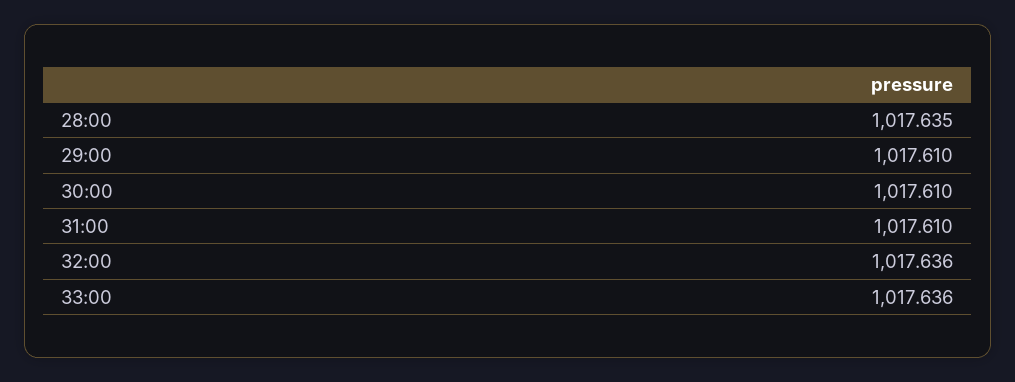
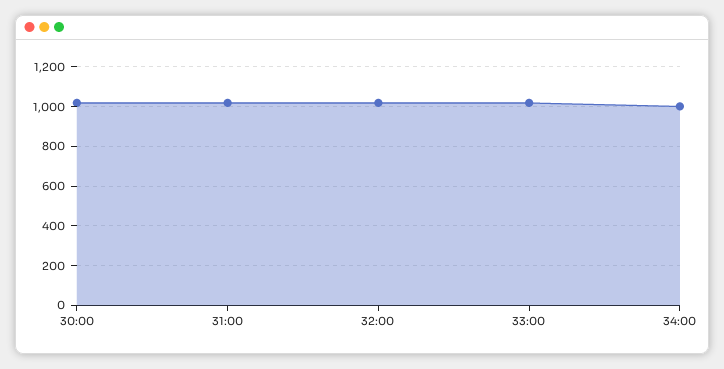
28:00: 1017.635 -> none
29:00: 1017.61 -> none
34:00: none -> 1000

